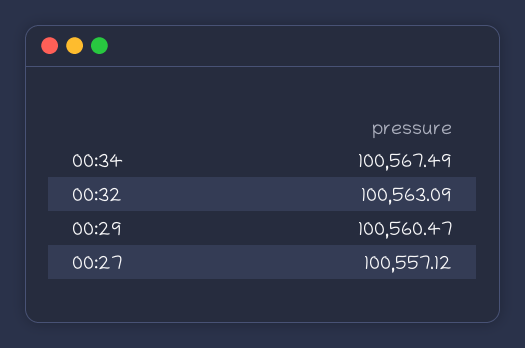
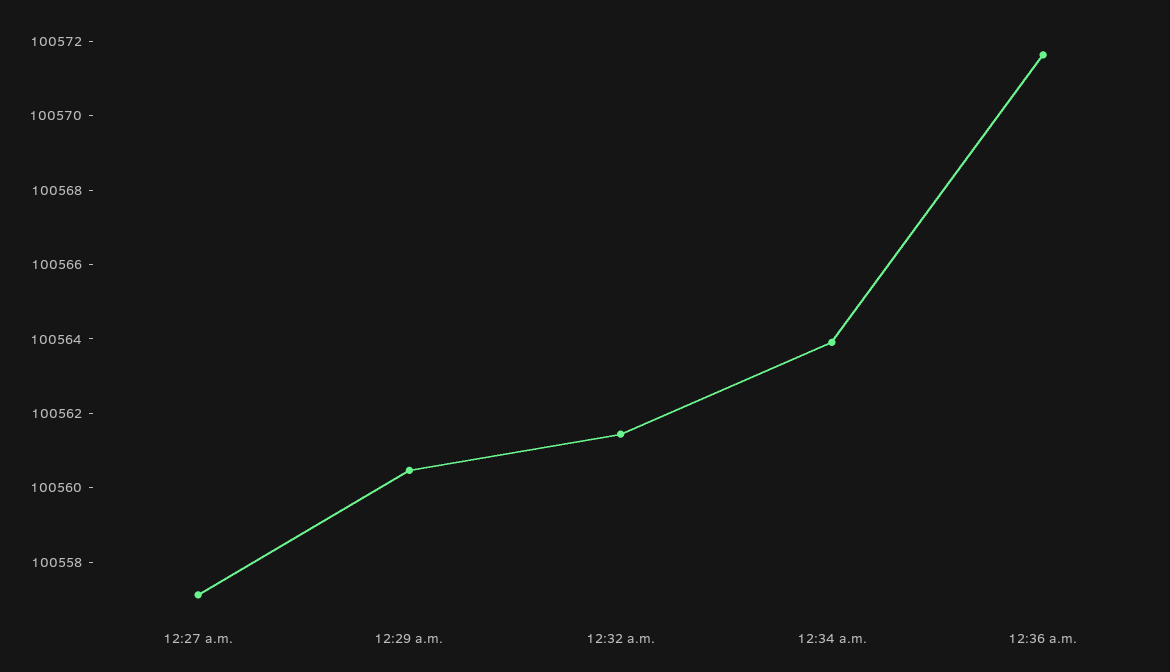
00:34: 100567.49 -> 100564
00:32: 100563.09 -> 100561.5
12:36 a.m.: none -> 100571.5

